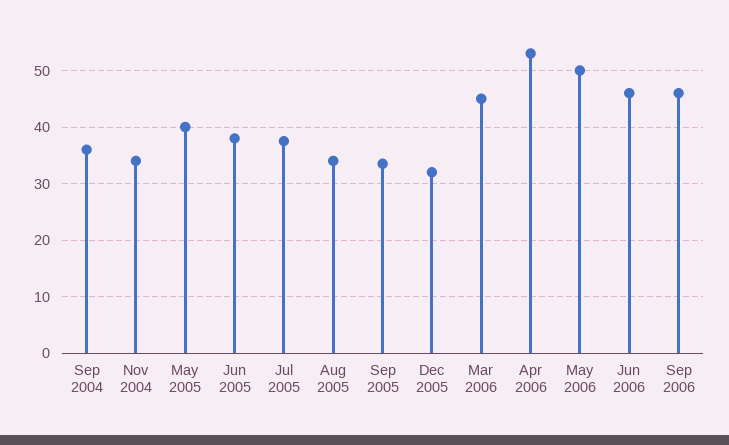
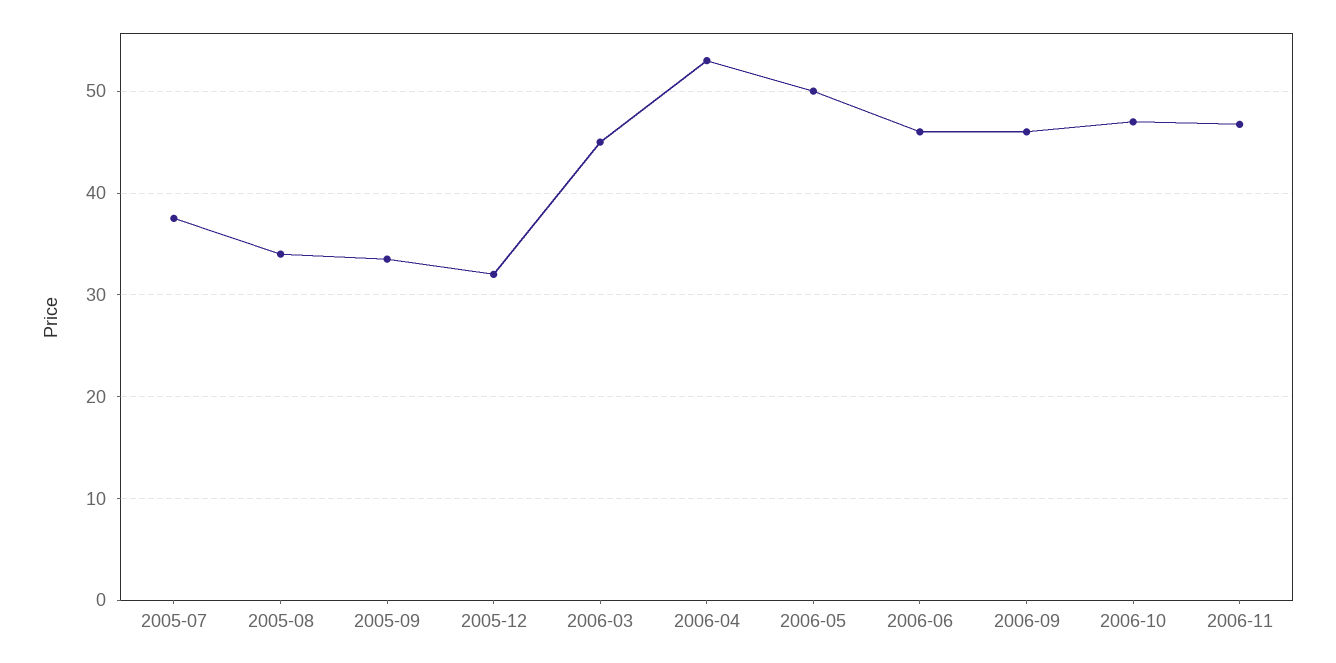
Sep 2004: 36 -> none
Nov 2004: 34 -> none
May 2005: 40 -> none
Jun 2005: 38 -> none
2006-10: none -> 47
2006-11: none -> 47

